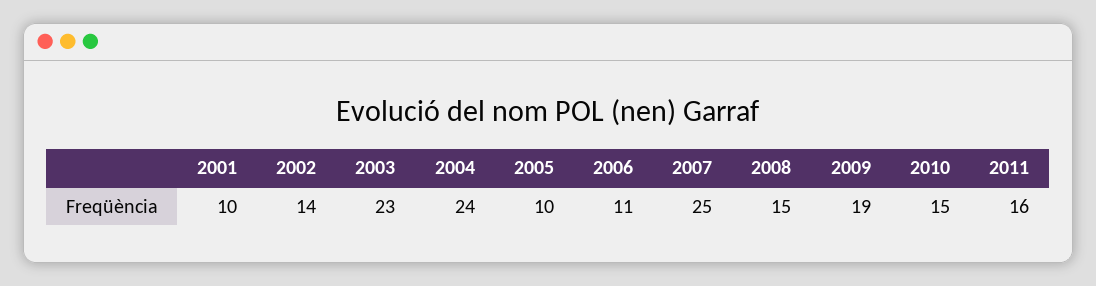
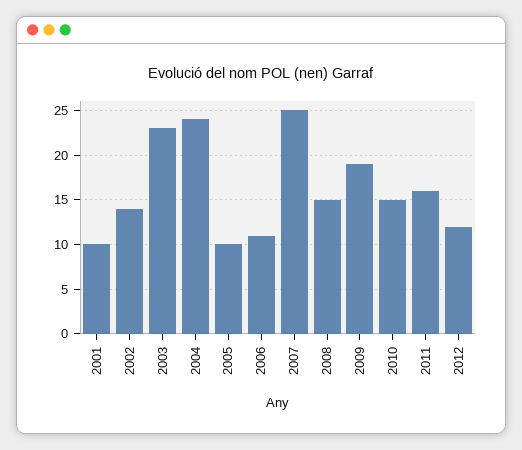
2012: none -> 12

